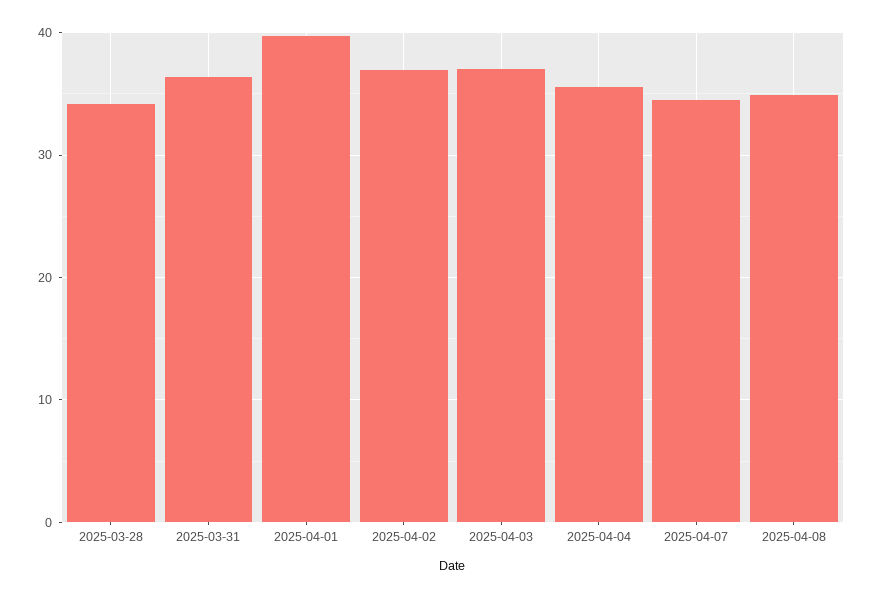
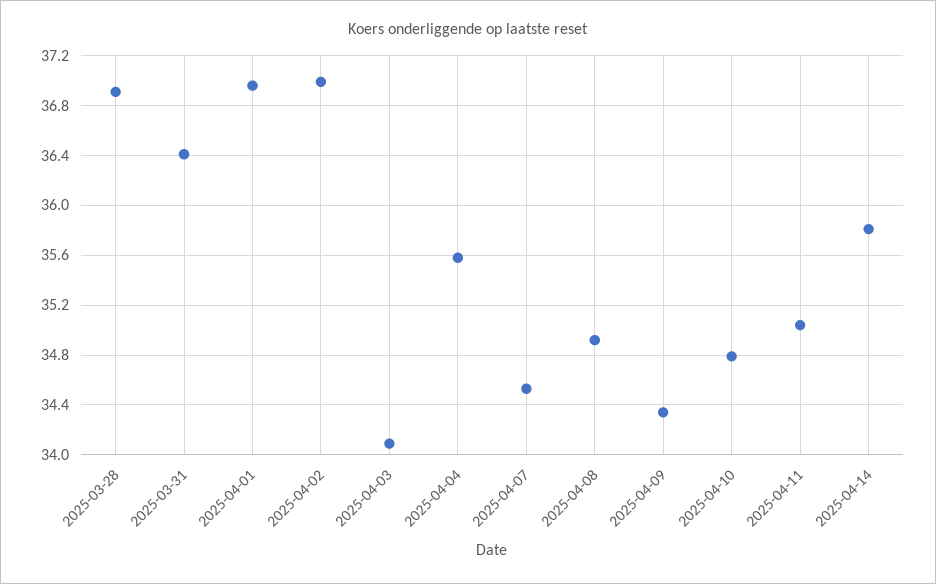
2025-03-28: 34 -> 36.9
2025-04-01: 40 -> 36.95
2025-04-03: 37 -> 34.1
2025-04-09: none -> 34.35
2025-04-10: none -> 34.8
2025-04-11: none -> 35.05
2025-04-14: none -> 35.8

